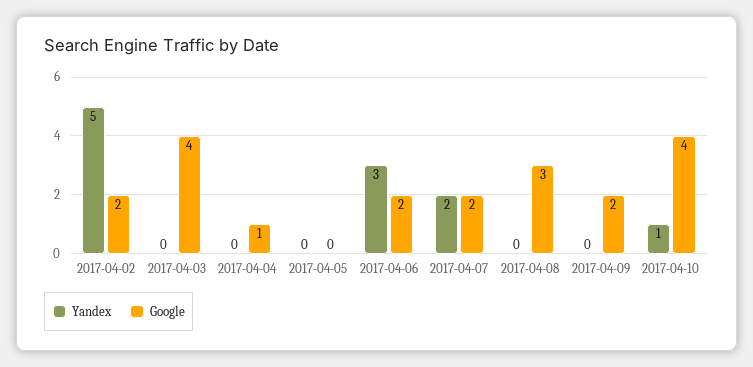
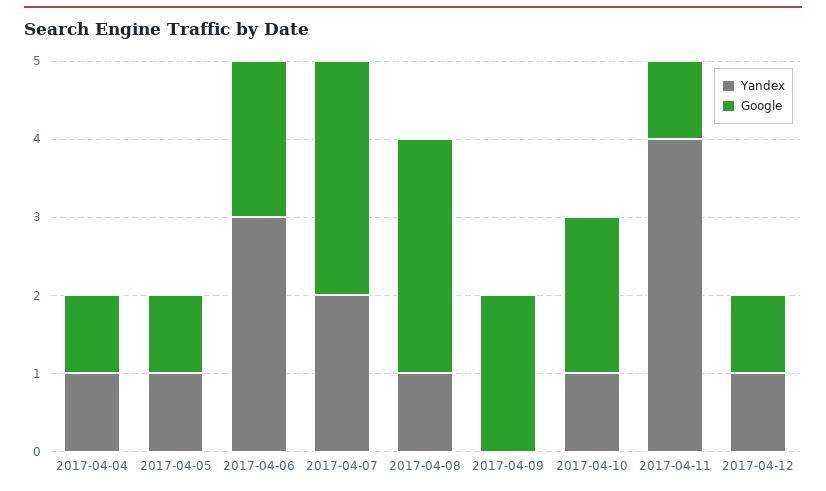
Yandex, 2017-04-02: 5 -> none
Google, 2017-04-02: 2 -> none
Yandex, 2017-04-03: 0 -> none
Google, 2017-04-03: 4 -> none
Yandex, 2017-04-04: 0 -> 1
Yandex, 2017-04-05: 0 -> 1
Google, 2017-04-05: 0 -> 1
Google, 2017-04-07: 2 -> 3
Yandex, 2017-04-08: 0 -> 1
Google, 2017-04-10: 4 -> 2
Yandex, 2017-04-11: none -> 4
Google, 2017-04-11: none -> 1
Yandex, 2017-04-12: none -> 1
Google, 2017-04-12: none -> 1

